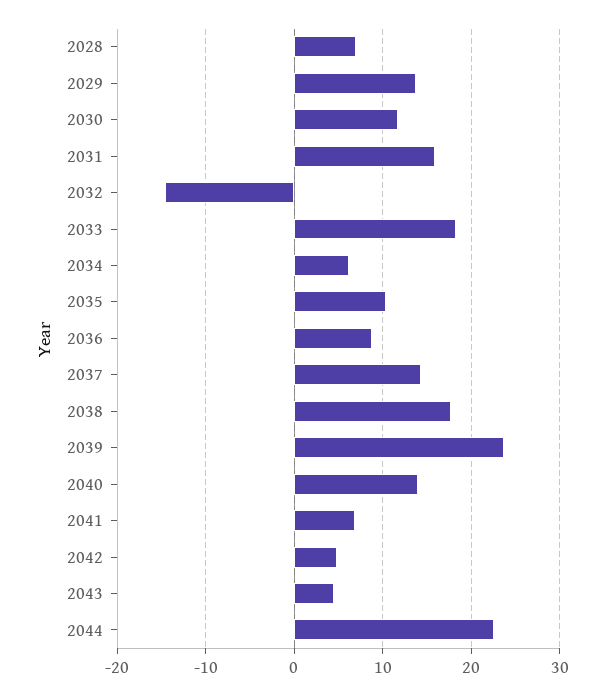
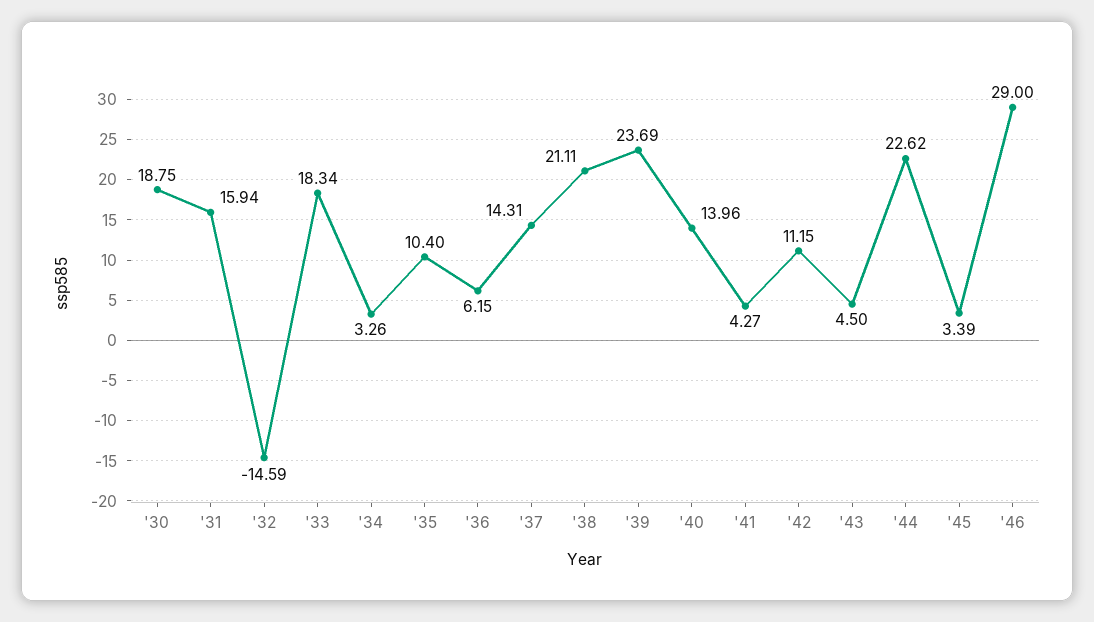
2028: 7 -> none
2029: 14 -> none
2030: 12 -> 18.75
2034: 6 -> 3.26
2036: 9 -> 6.15
2038: 18 -> 21.11
2041: 7 -> 4.27
2042: 5 -> 11.15
'45: none -> 3.39
'46: none -> 29

